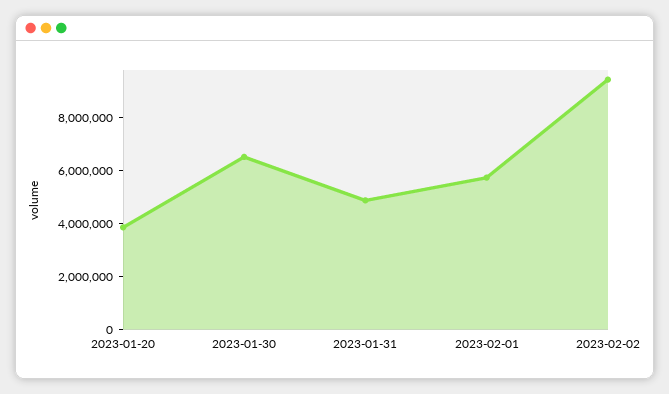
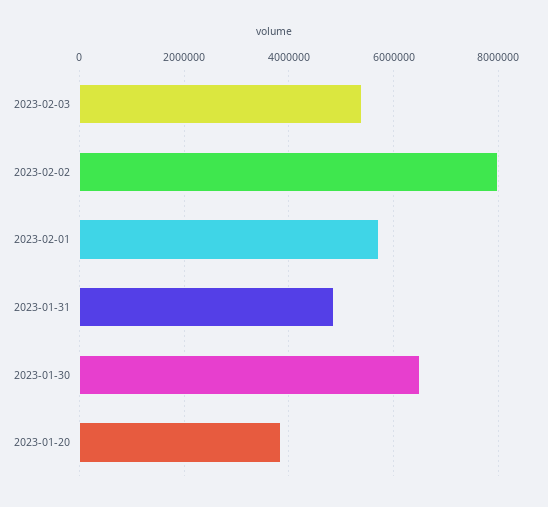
2023-02-02: 9500000 -> 8000000
2023-02-03: none -> 5400000

